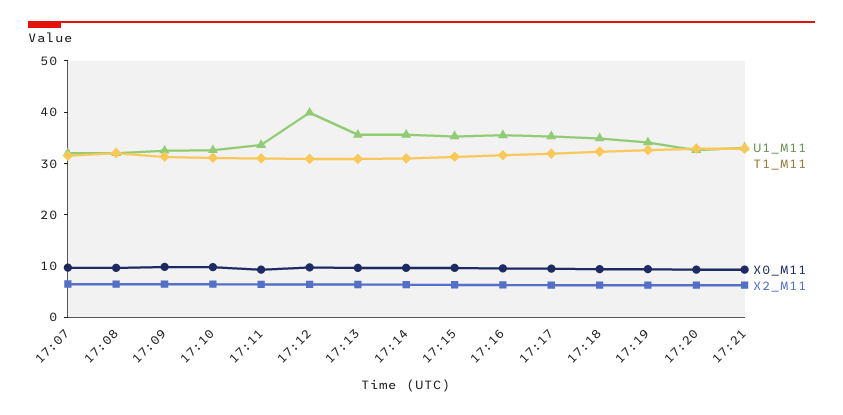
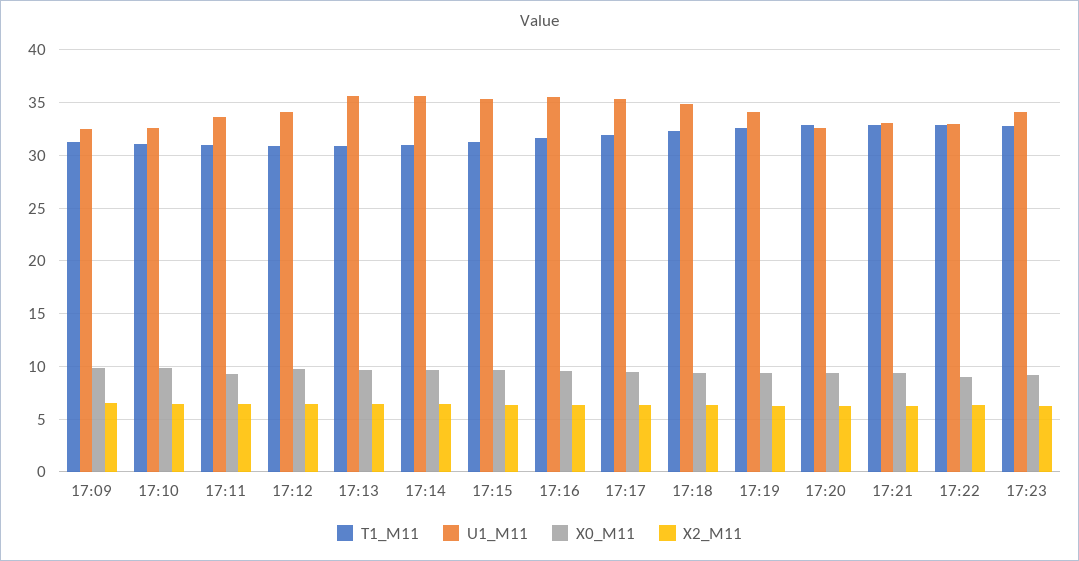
U1_M11, 17:07: 32 -> none
T1_M11, 17:07: 32 -> none
X0_M11, 17:07: 10 -> none
X2_M11, 17:07: 6 -> none
U1_M11, 17:08: 32 -> none
T1_M11, 17:08: 32 -> none
X0_M11, 17:08: 10 -> none
X2_M11, 17:08: 6 -> none
U1_M11, 17:12: 40 -> 34
T1_M11, 17:22: none -> 33
U1_M11, 17:22: none -> 33
X0_M11, 17:22: none -> 9
X2_M11, 17:22: none -> 6
T1_M11, 17:23: none -> 33
U1_M11, 17:23: none -> 34
X0_M11, 17:23: none -> 9
X2_M11, 17:23: none -> 6

